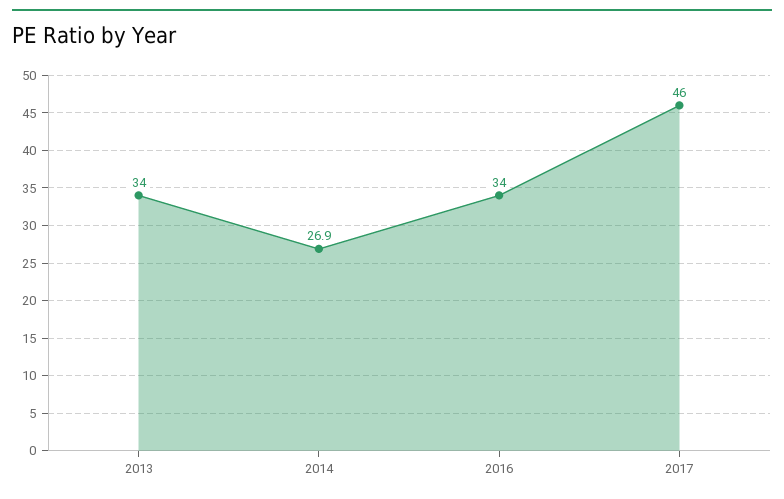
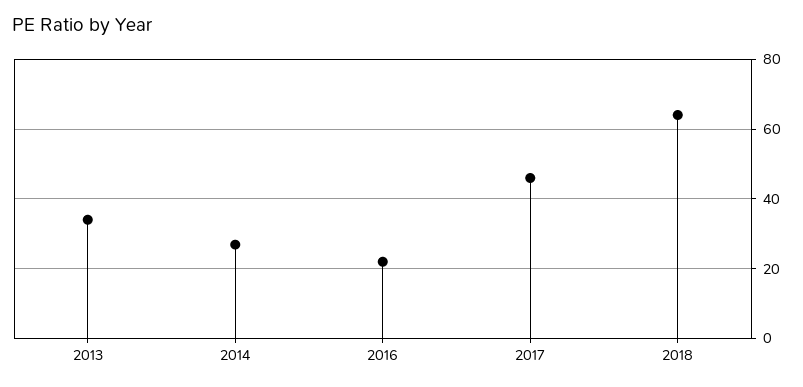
2016: 34 -> 22
2018: none -> 64

